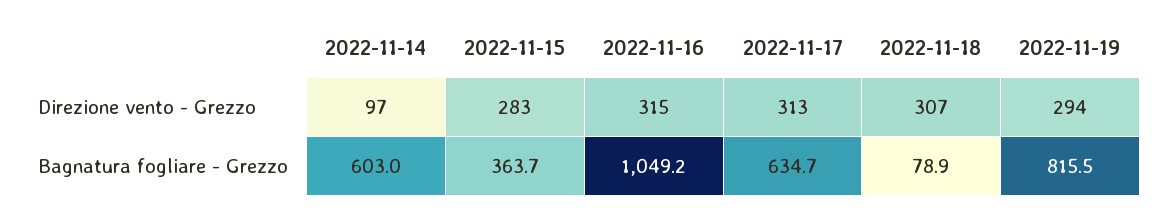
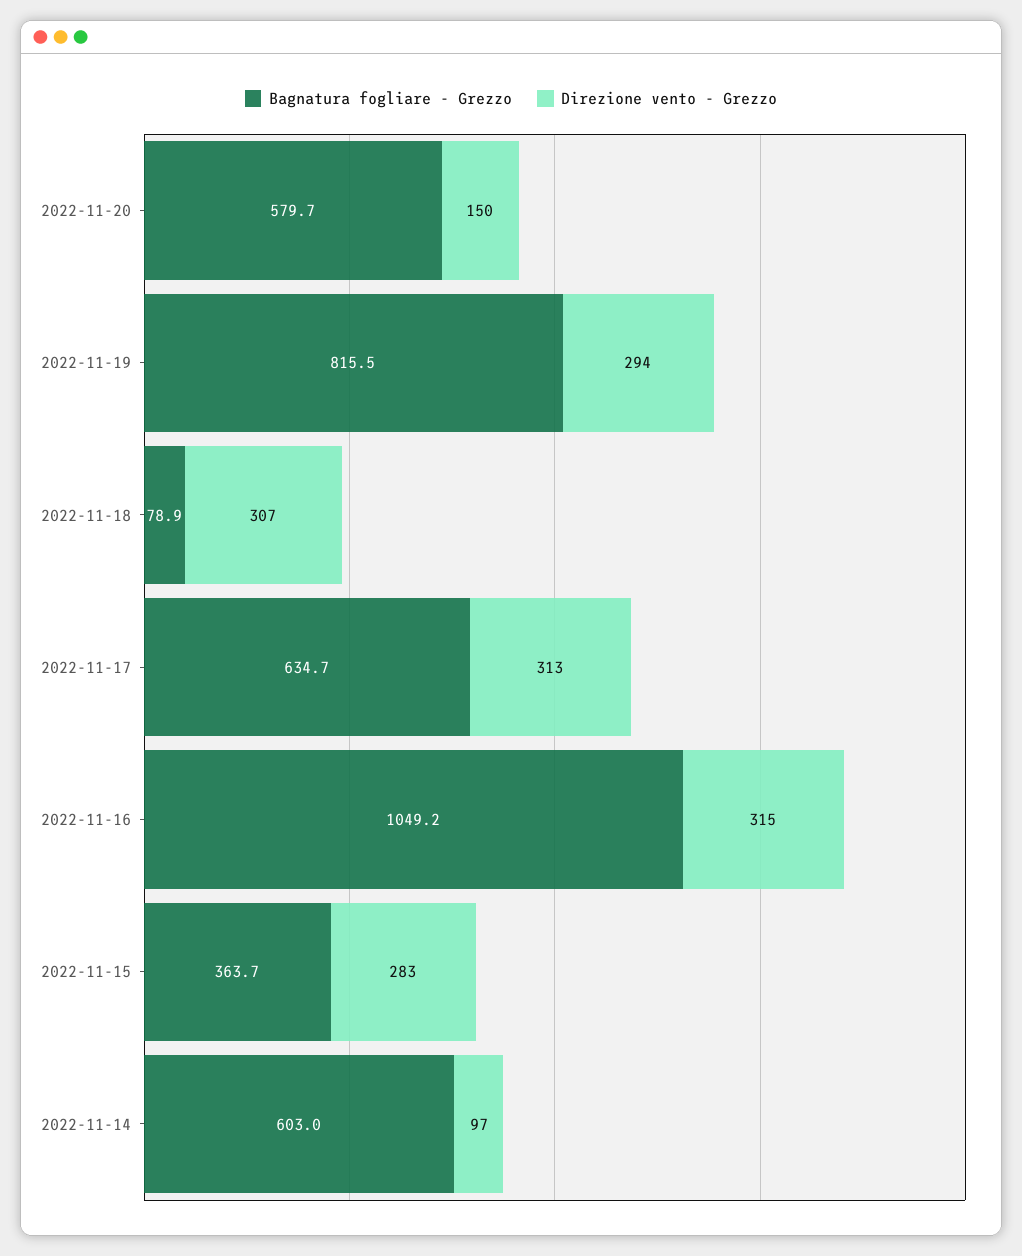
Bagnatura fogliare - Grezzo, 2022-11-20: none -> 579.7
Direzione vento - Grezzo, 2022-11-20: none -> 150

